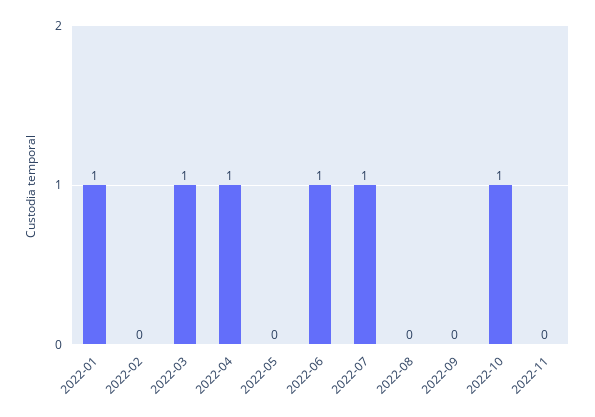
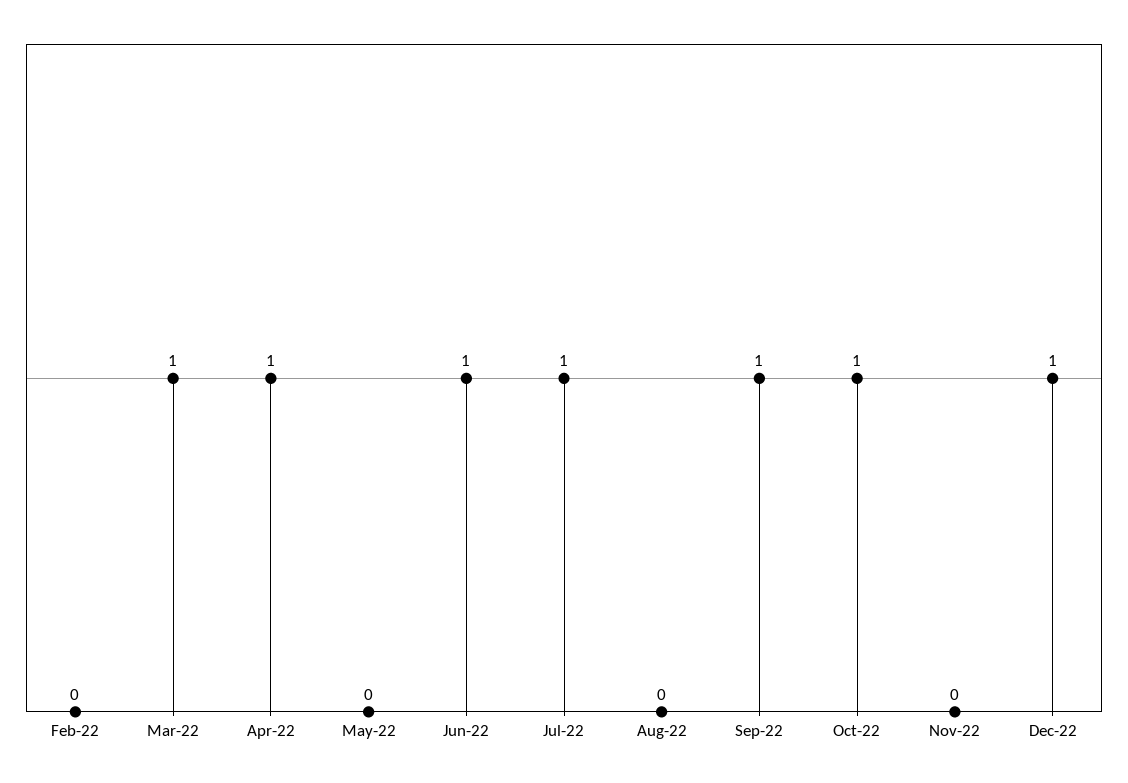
2022-01: 1 -> none
2022-09: 0 -> 1
Dec-22: none -> 1

